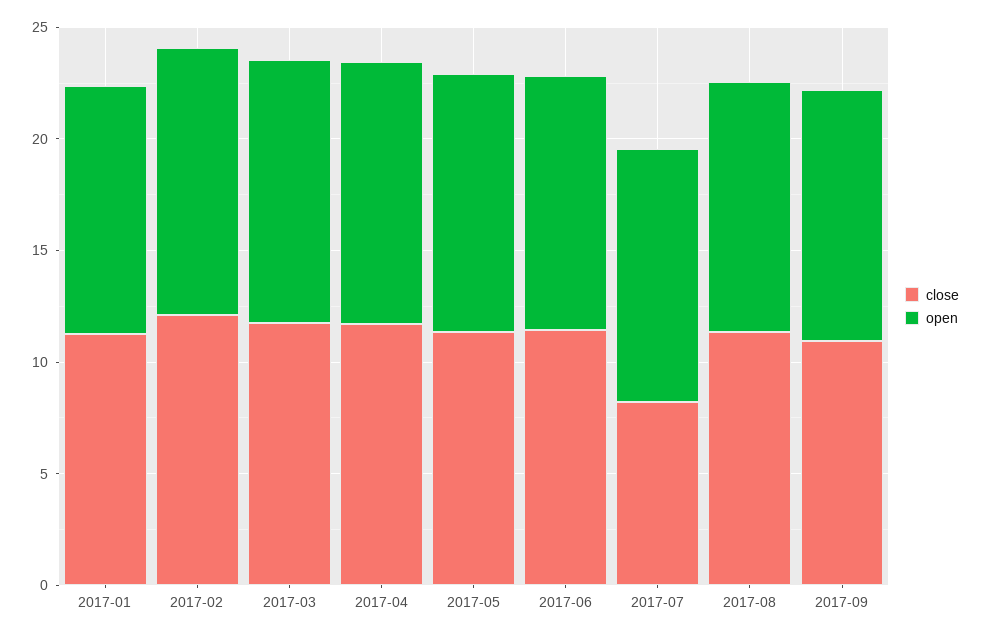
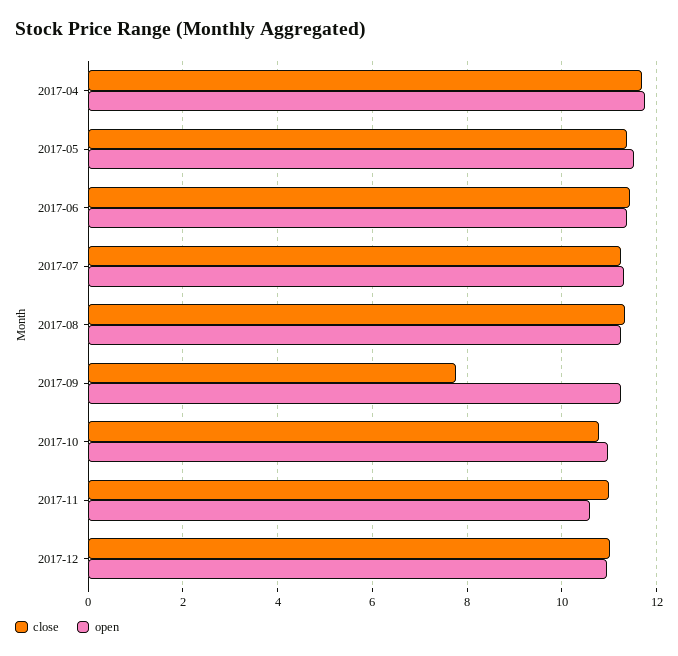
close, 2017-01: 11 -> none
open, 2017-01: 11 -> none
close, 2017-02: 12 -> none
open, 2017-02: 12 -> none
close, 2017-03: 12 -> none
open, 2017-03: 12 -> none
close, 2017-07: 8 -> 11.2
close, 2017-09: 11 -> 7.8
close, 2017-10: none -> 10.8
open, 2017-10: none -> 11
close, 2017-11: none -> 11
open, 2017-11: none -> 10.6
close, 2017-12: none -> 11
open, 2017-12: none -> 11

